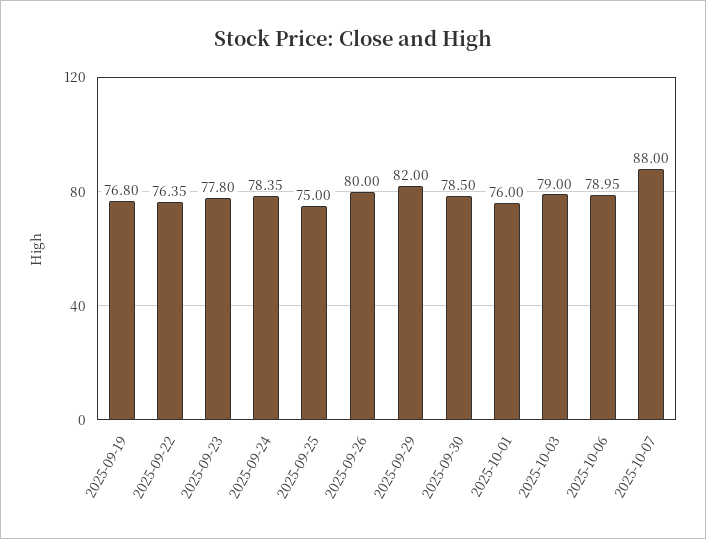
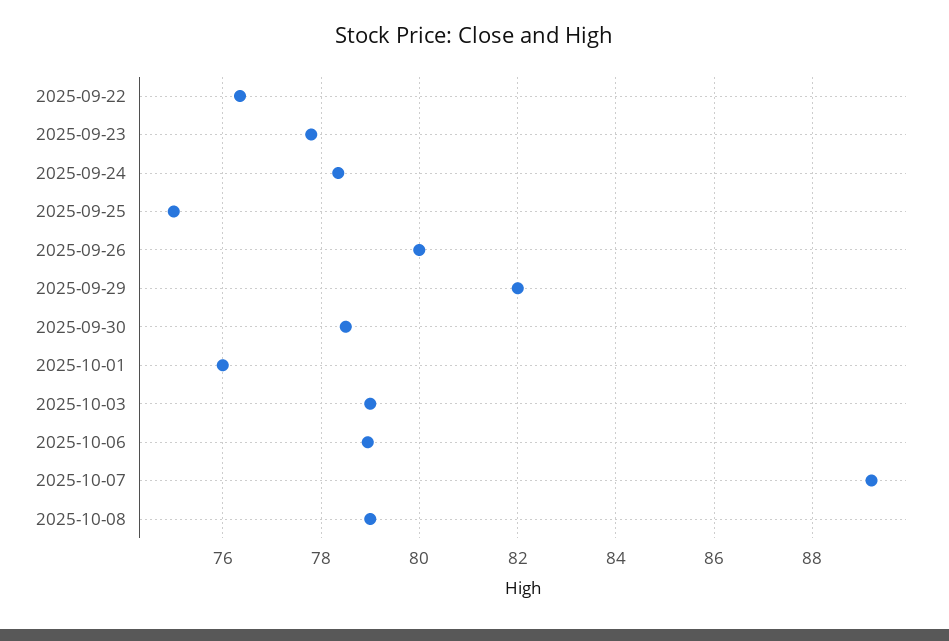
2025-09-19: 76.8 -> none
2025-10-07: 88 -> 89.2
2025-10-08: none -> 79

